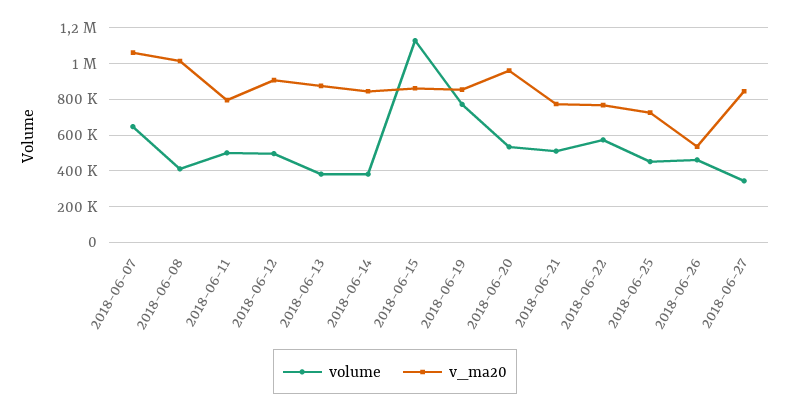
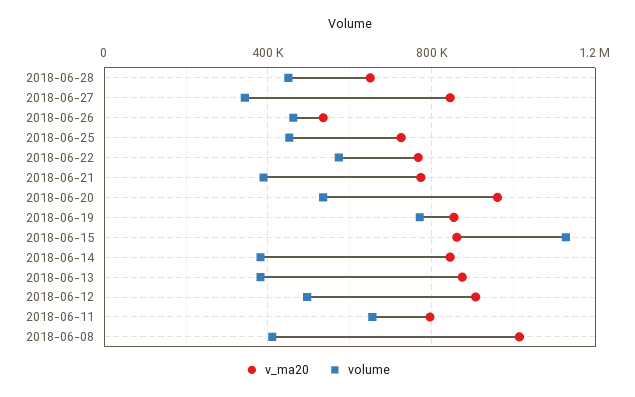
volume, 2018-06-07: 650000 -> none
v_ma20, 2018-06-07: 1050000 -> none
volume, 2018-06-11: 500000 -> 650000
volume, 2018-06-21: 500000 -> 400000
v_ma20, 2018-06-28: none -> 650000
volume, 2018-06-28: none -> 450000

